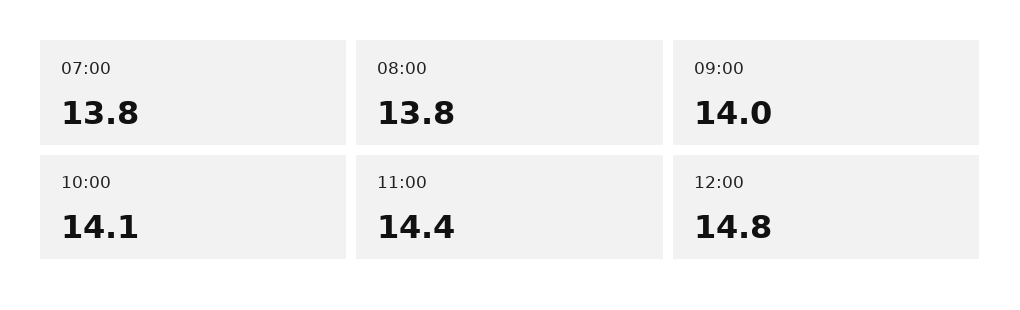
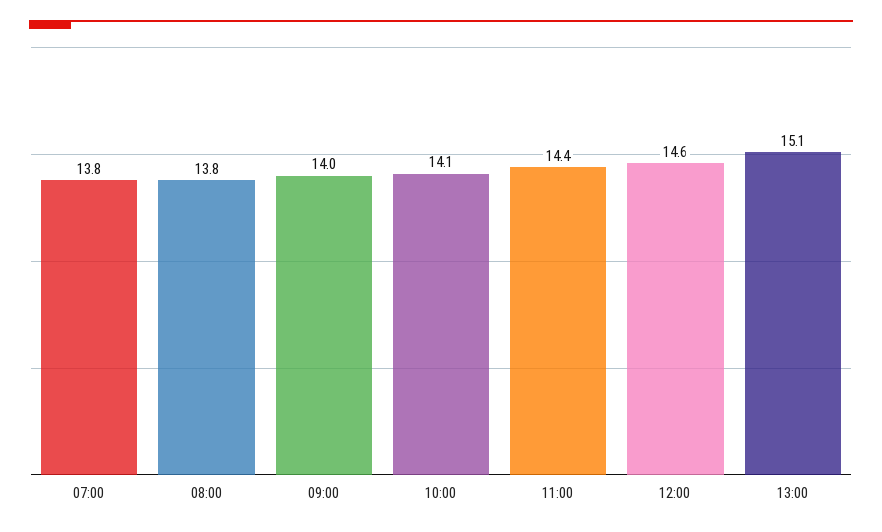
12:00: 14.8 -> 14.6
13:00: none -> 15.1

